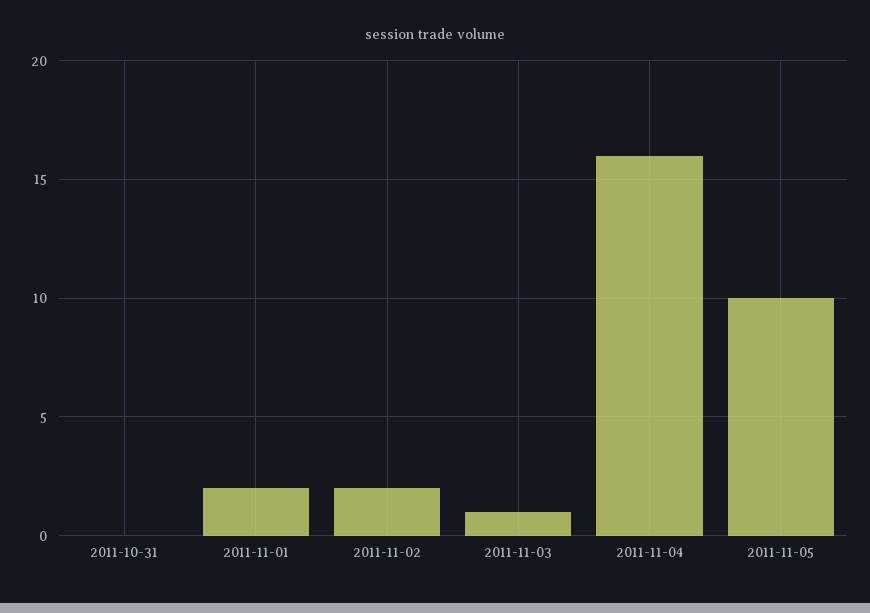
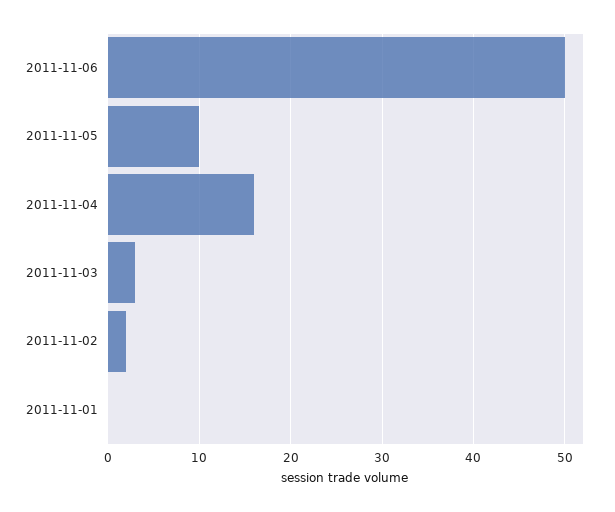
2011-10-31: 0 -> none
2011-11-01: 2 -> 0
2011-11-03: 1 -> 3
2011-11-06: none -> 50

